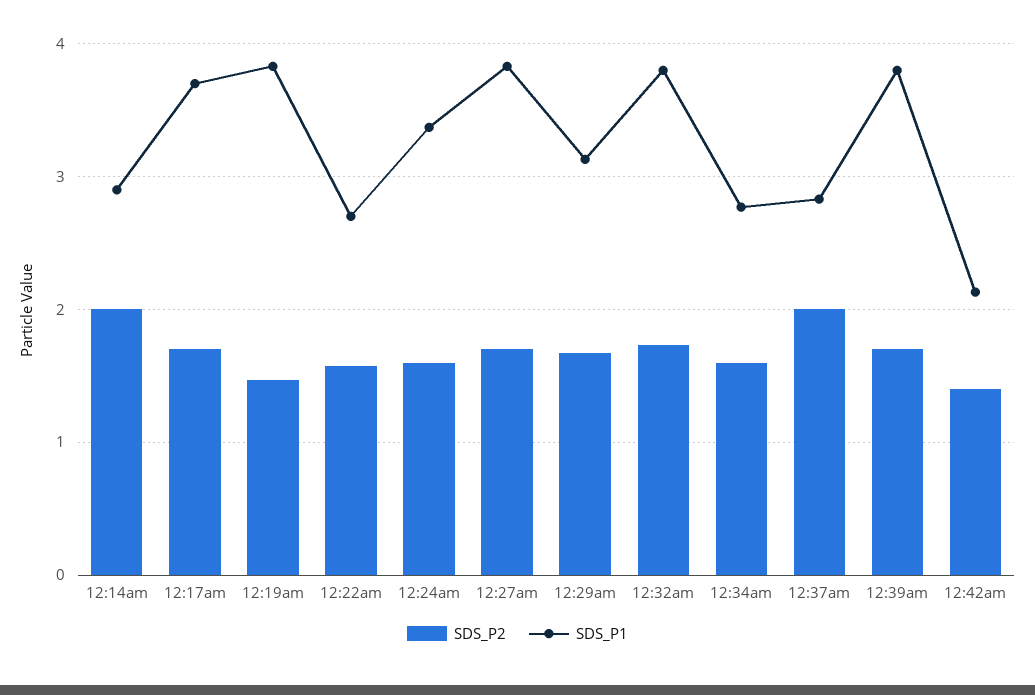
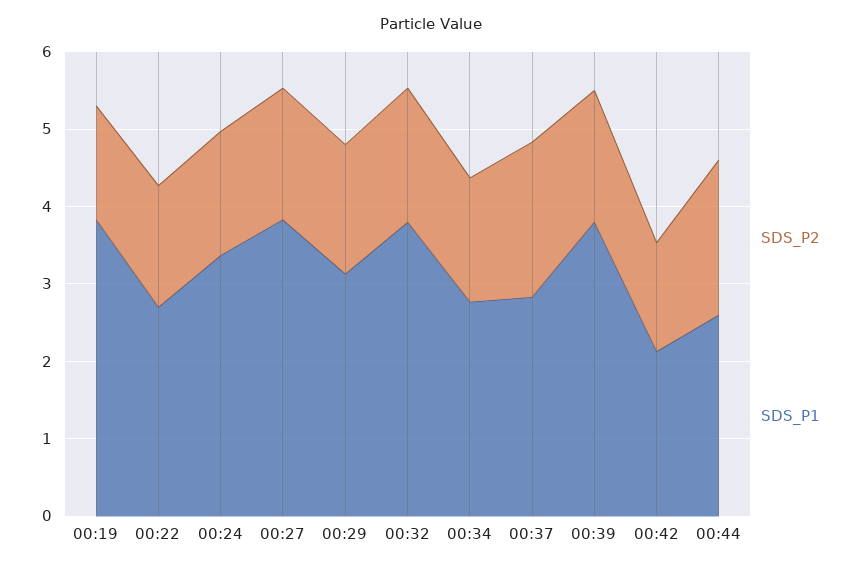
SDS_P2, 12:14am: 2 -> none
SDS_P1, 12:14am: 2.9 -> none
SDS_P2, 12:17am: 1.7 -> none
SDS_P1, 12:17am: 3.7 -> none
SDS_P2, 00:44: none -> 2
SDS_P1, 00:44: none -> 2.6

